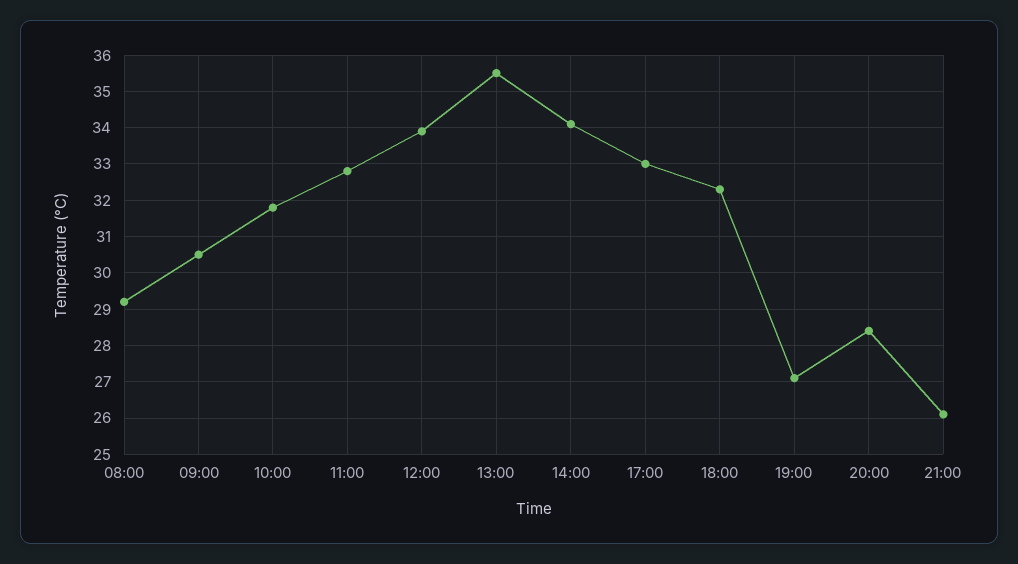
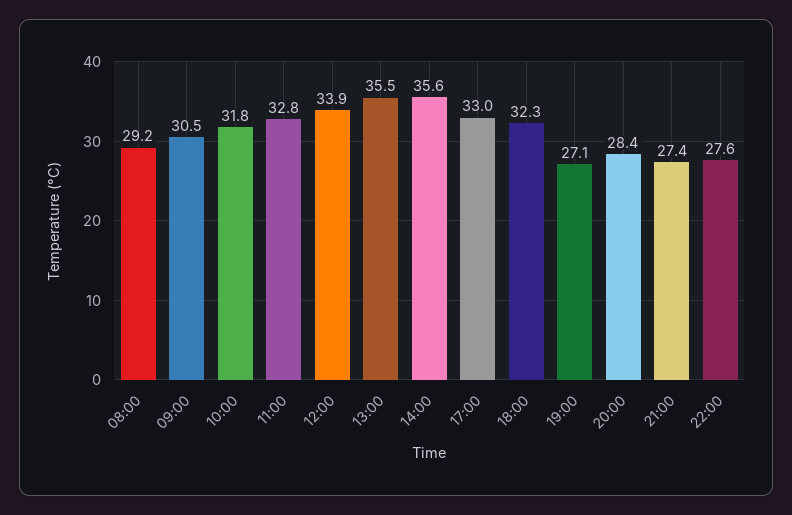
14:00: 34 -> 35.6
21:00: 26 -> 27.4
22:00: none -> 27.6

